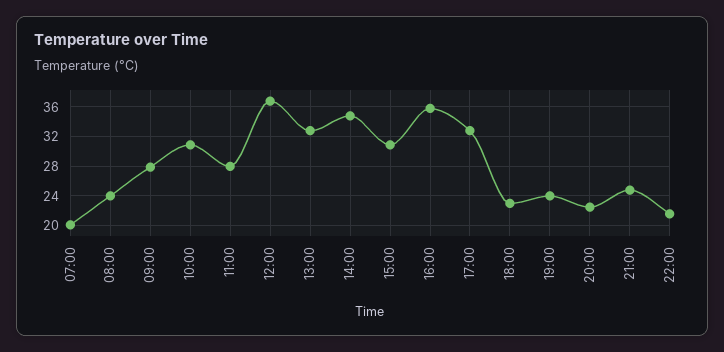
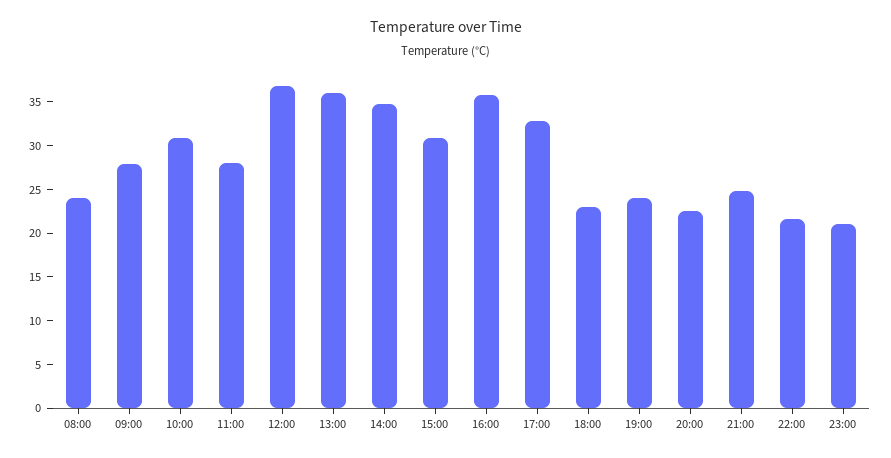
07:00: 20 -> none
13:00: 33 -> 36
23:00: none -> 21

